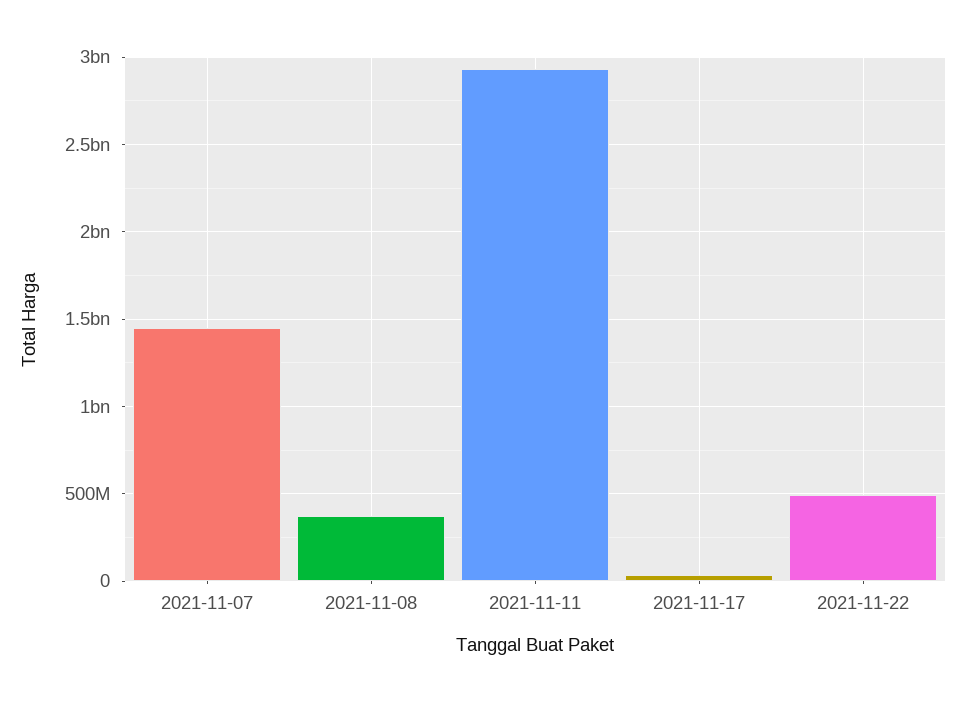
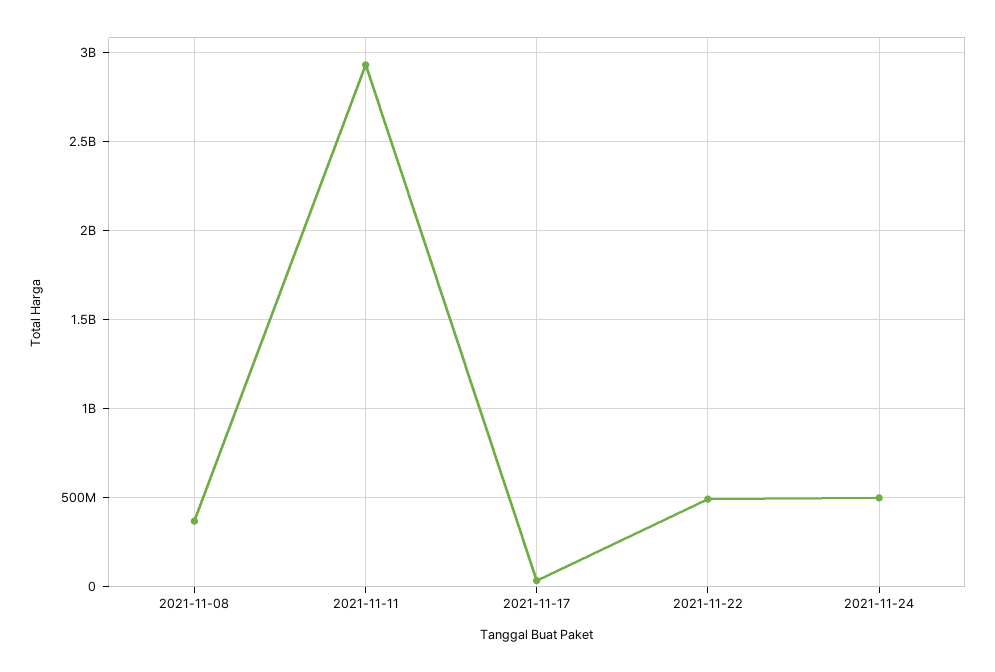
2021-11-07: 1450000000 -> none
2021-11-24: none -> 500000000

